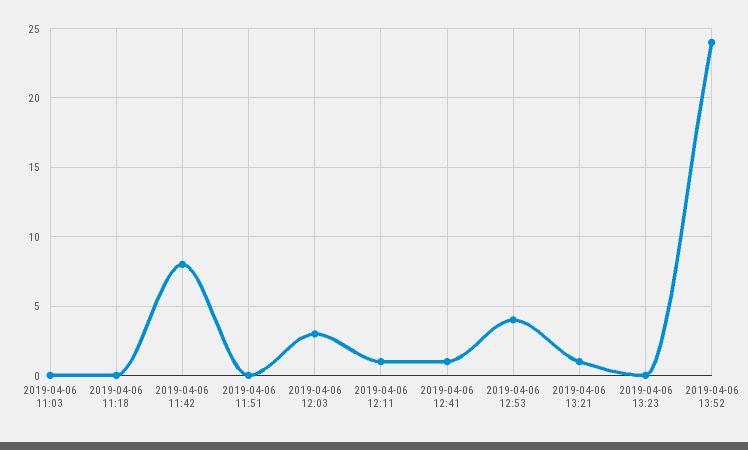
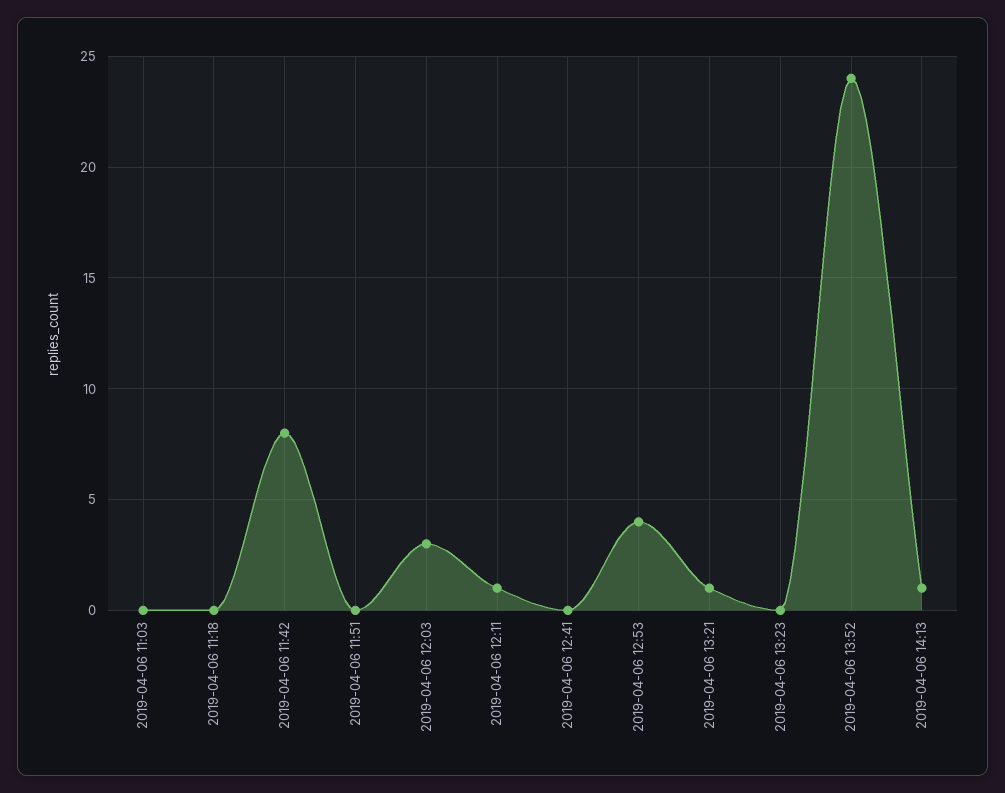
2019-04-06 12:41: 1 -> 0
2019-04-06 14:13: none -> 1

